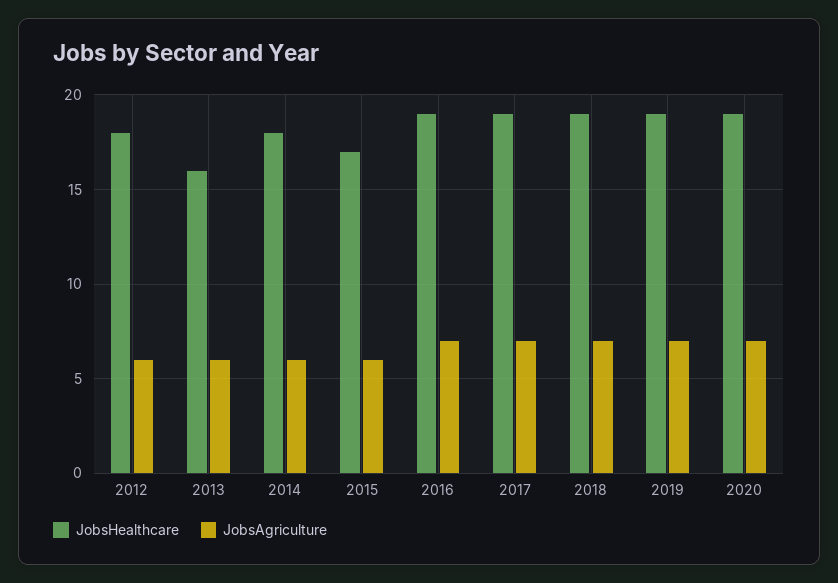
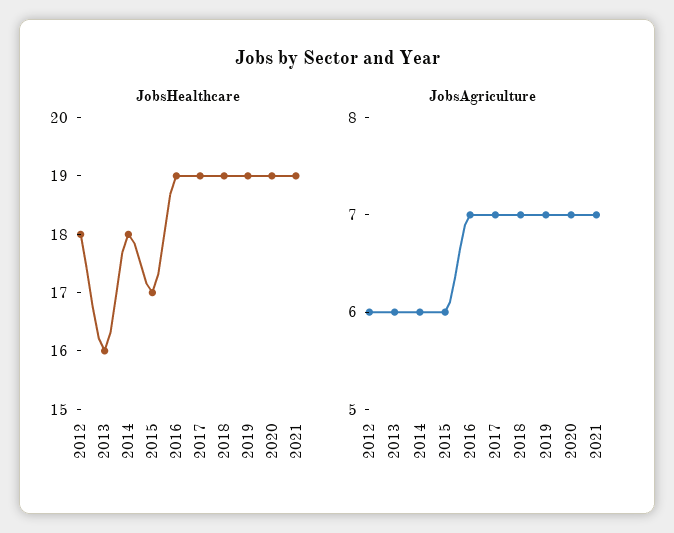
JobsHealthcare, 2021: none -> 19
JobsAgriculture, 2021: none -> 7

